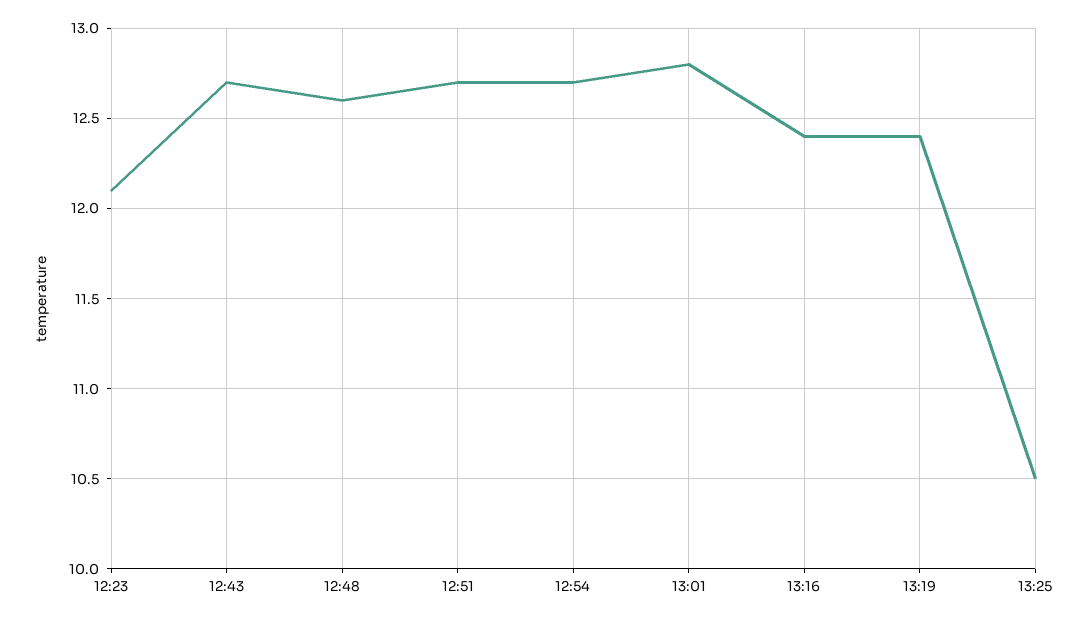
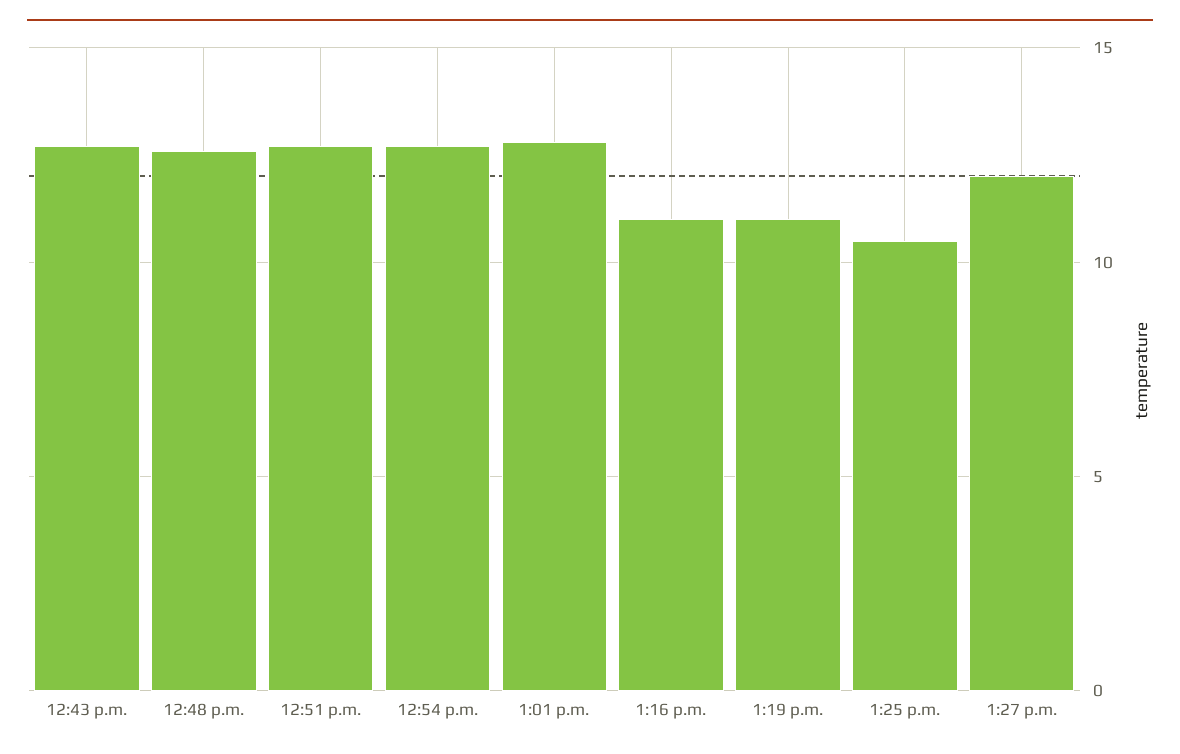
12:23: 12.1 -> none
13:16: 12.4 -> 11
13:19: 12.4 -> 11
1:27 p.m.: none -> 12

